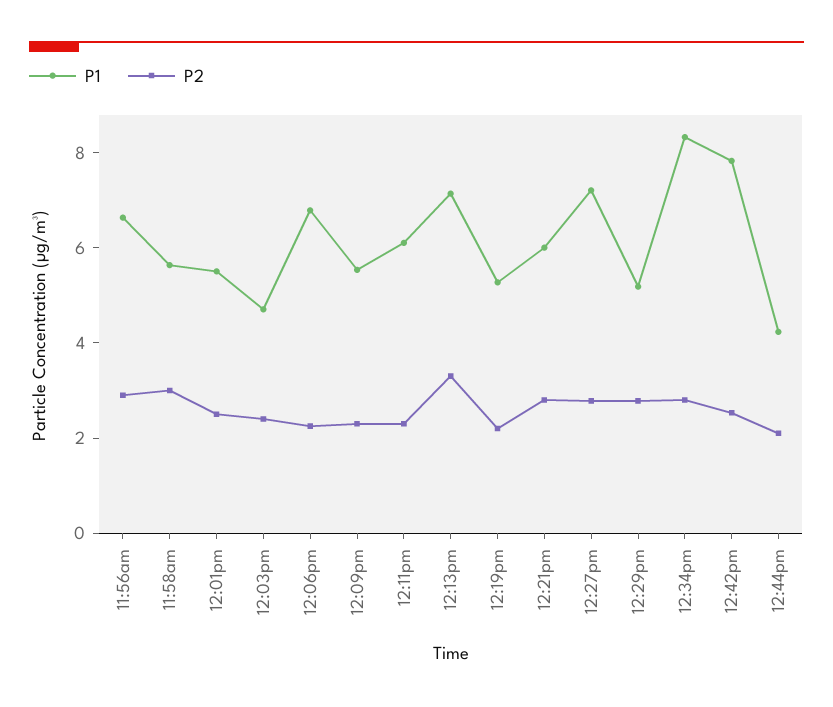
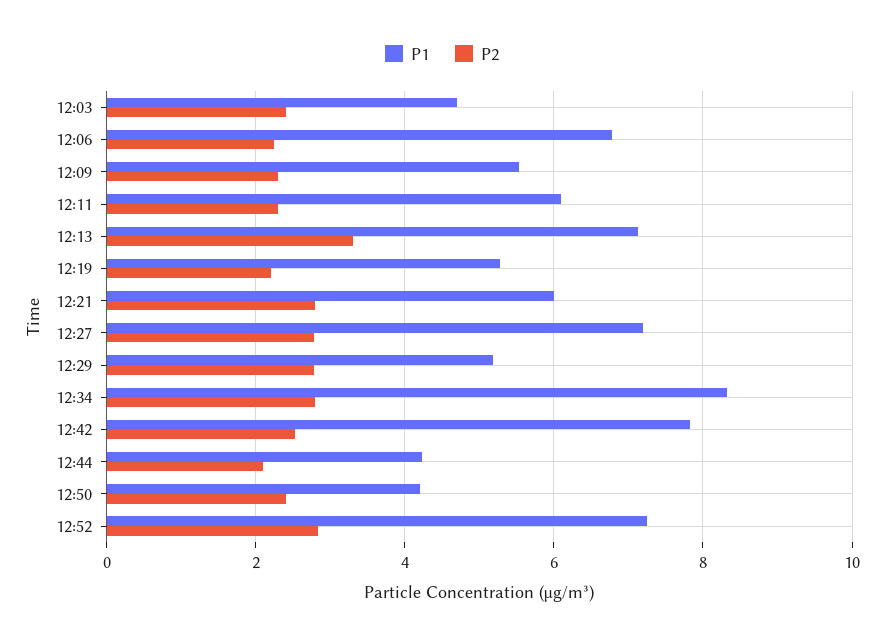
P1, 11:56am: 6.5 -> none
P2, 11:56am: 3 -> none
P1, 11:58am: 5.5 -> none
P2, 11:58am: 3 -> none
P1, 12:01pm: 5.5 -> none
P2, 12:01pm: 2.5 -> none
P1, 12:50: none -> 4.2
P2, 12:50: none -> 2.4
P1, 12:52: none -> 7.2
P2, 12:52: none -> 2.8

